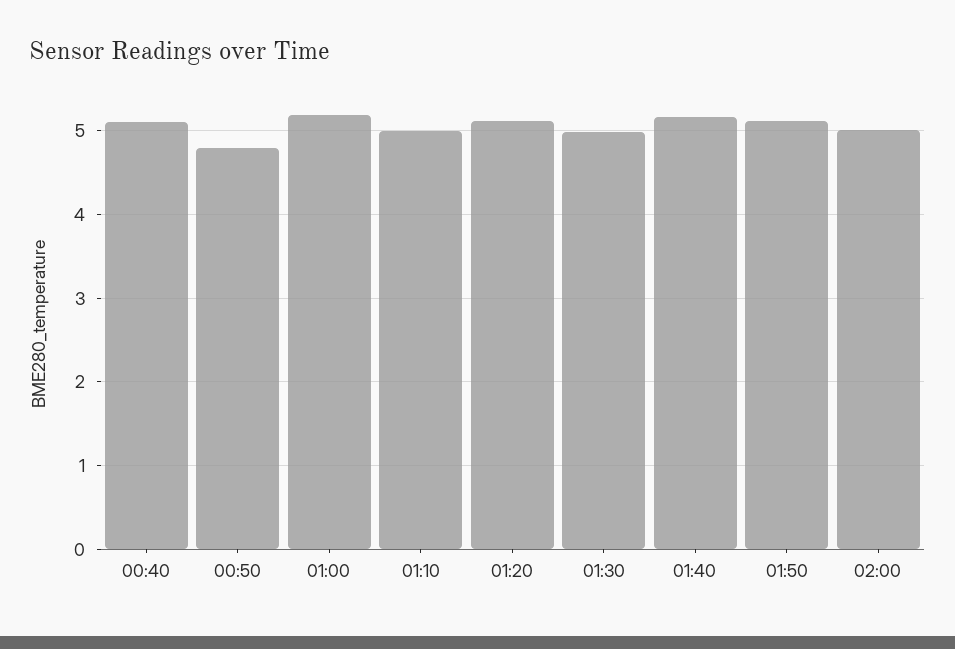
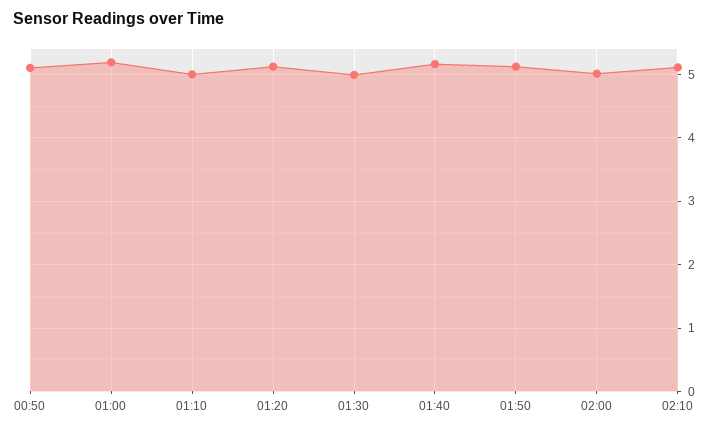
00:40: 5.1 -> none
00:50: 4.8 -> 5.1
02:10: none -> 5.1

